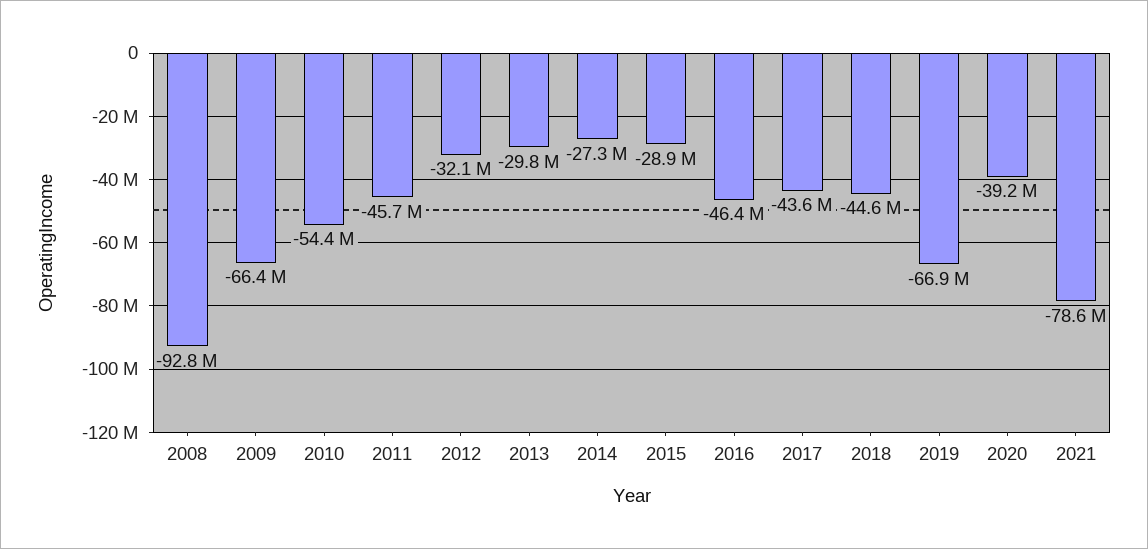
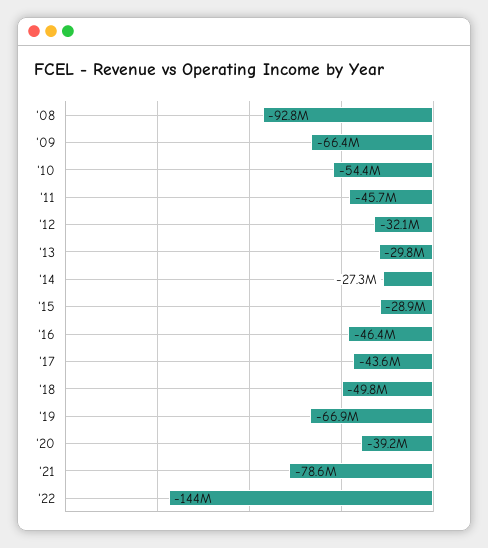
2018: -44600000 -> -49800000
'22: none -> -144000000

